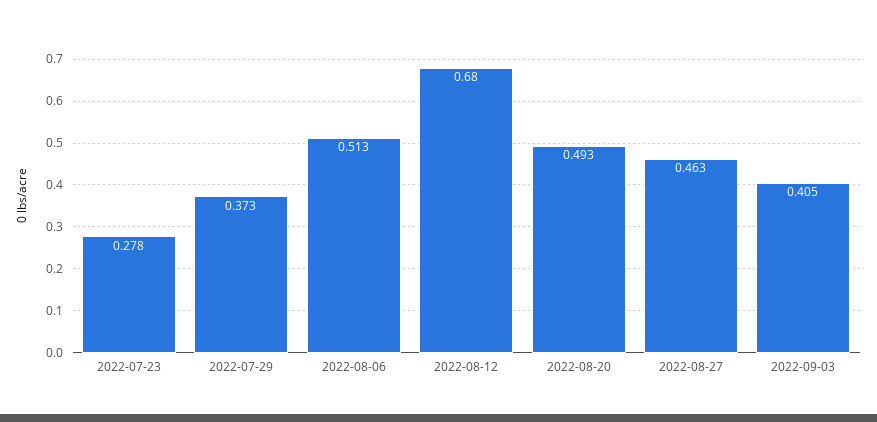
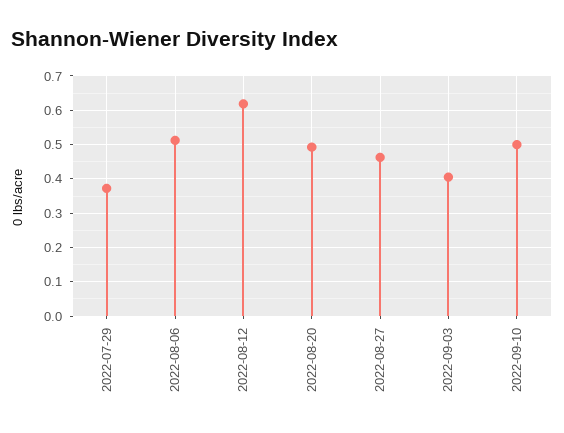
2022-07-23: 0.278 -> none
2022-08-12: 0.68 -> 0.62
2022-09-10: none -> 0.5

